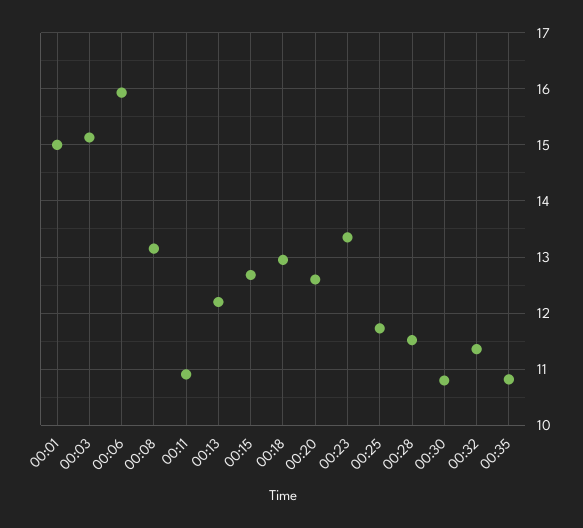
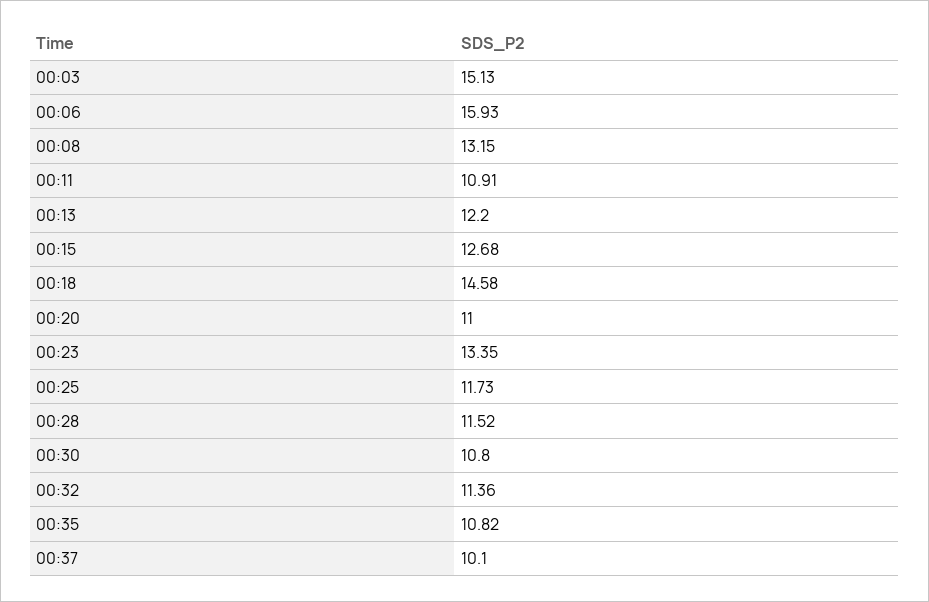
00:01: 15 -> none
00:18: 13 -> 14.58
00:20: 12.6 -> 11
00:37: none -> 10.1

